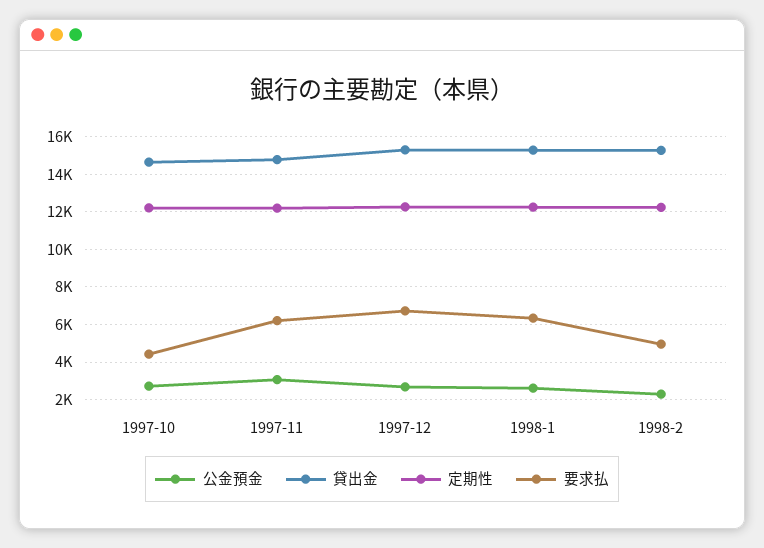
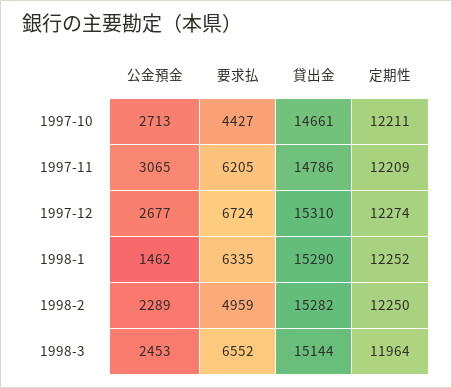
公金預金, 1998-1: 2500 -> 1462
公金預金, 1998-3: none -> 2453
要求払, 1998-3: none -> 6552
貸出金, 1998-3: none -> 15144
定期性, 1998-3: none -> 11964

